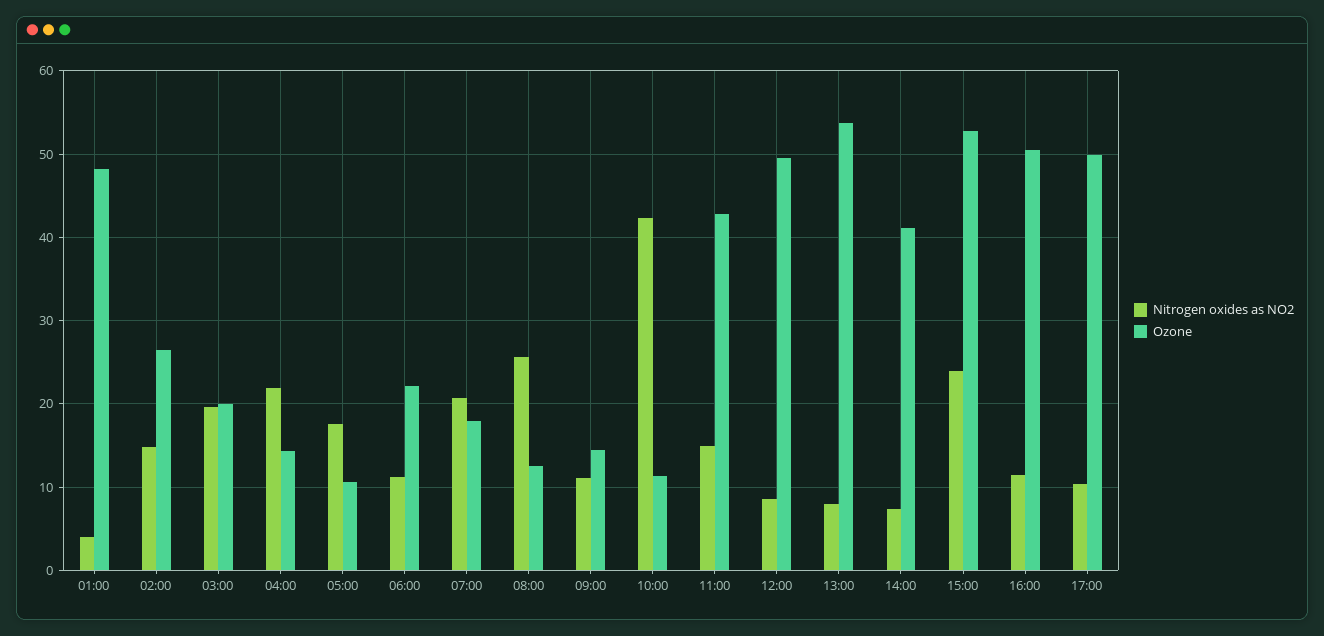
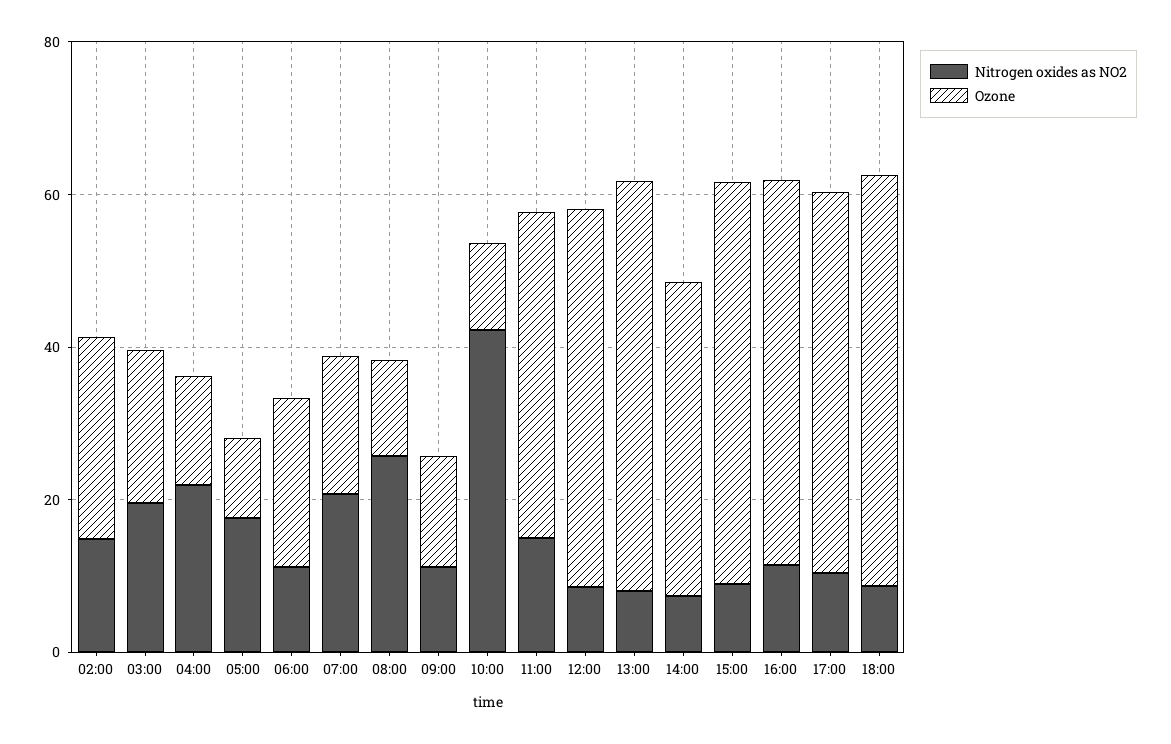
Nitrogen oxides as NO2, 01:00: 4 -> none
Ozone, 01:00: 48 -> none
Nitrogen oxides as NO2, 15:00: 24 -> 10
Nitrogen oxides as NO2, 18:00: none -> 10
Ozone, 18:00: none -> 55

